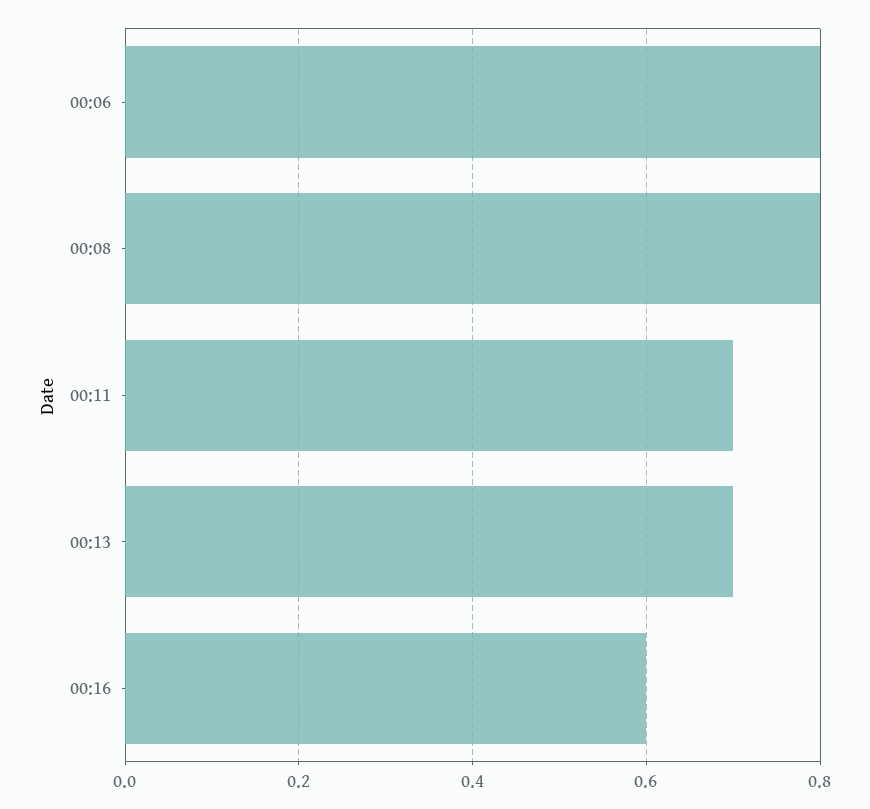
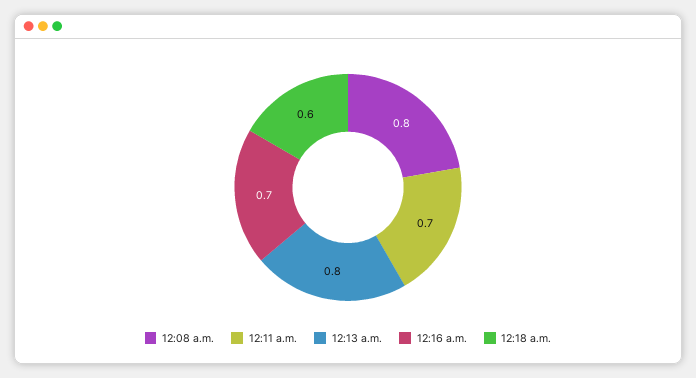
00:06: 0.8 -> none
00:13: 0.7 -> 0.8
00:16: 0.6 -> 0.7
12:18 a.m.: none -> 0.6

